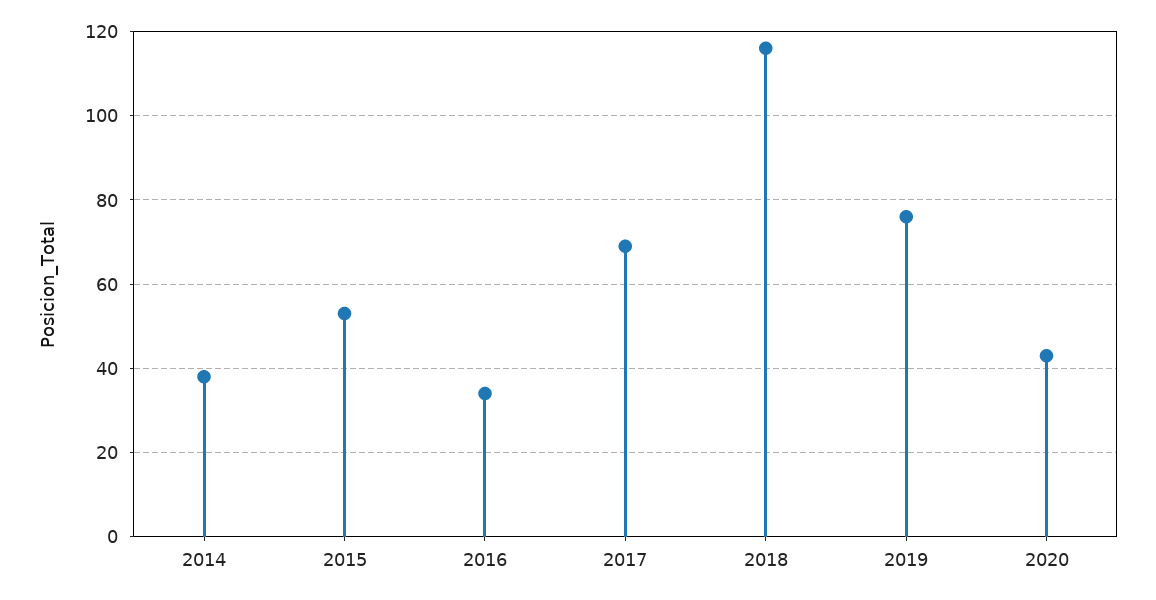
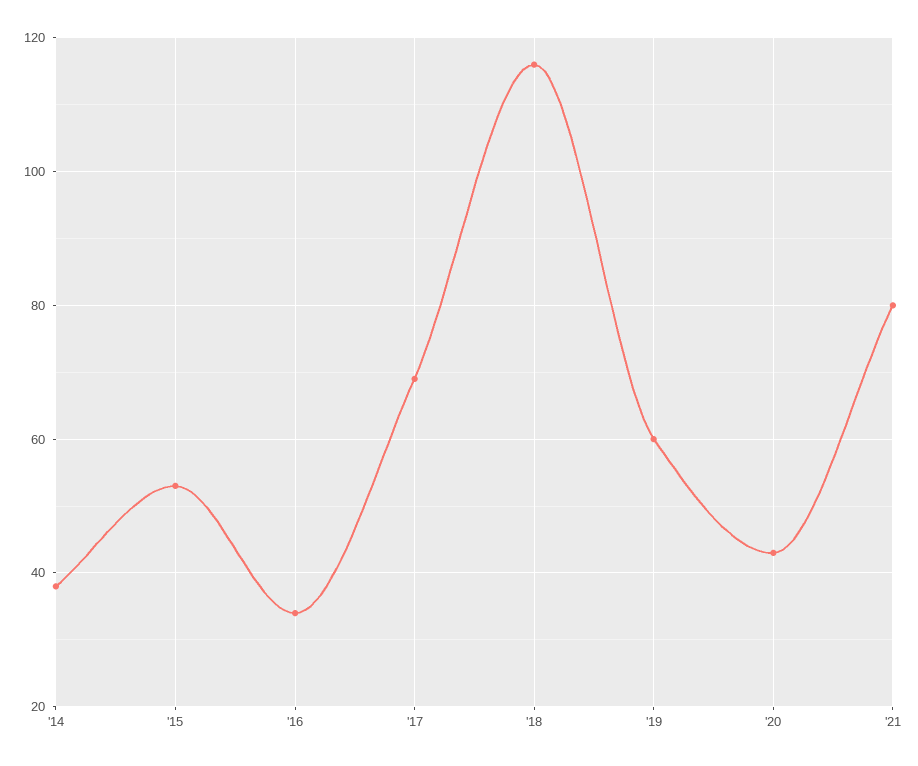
2019: 75 -> 60
'21: none -> 80

